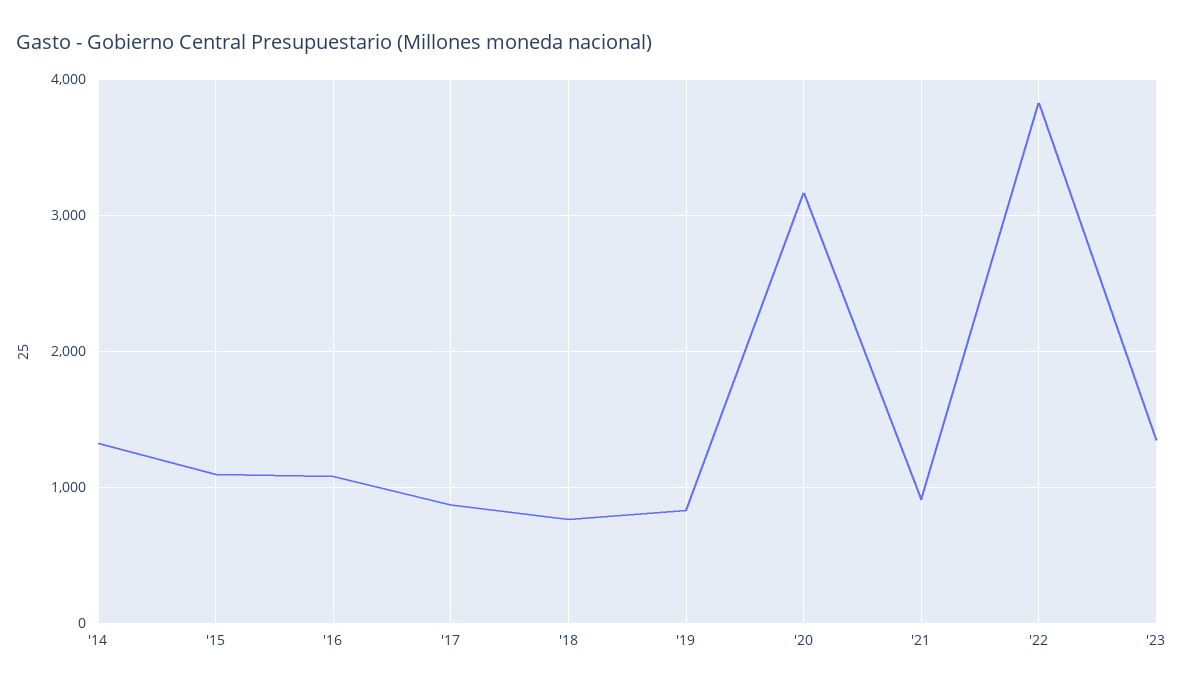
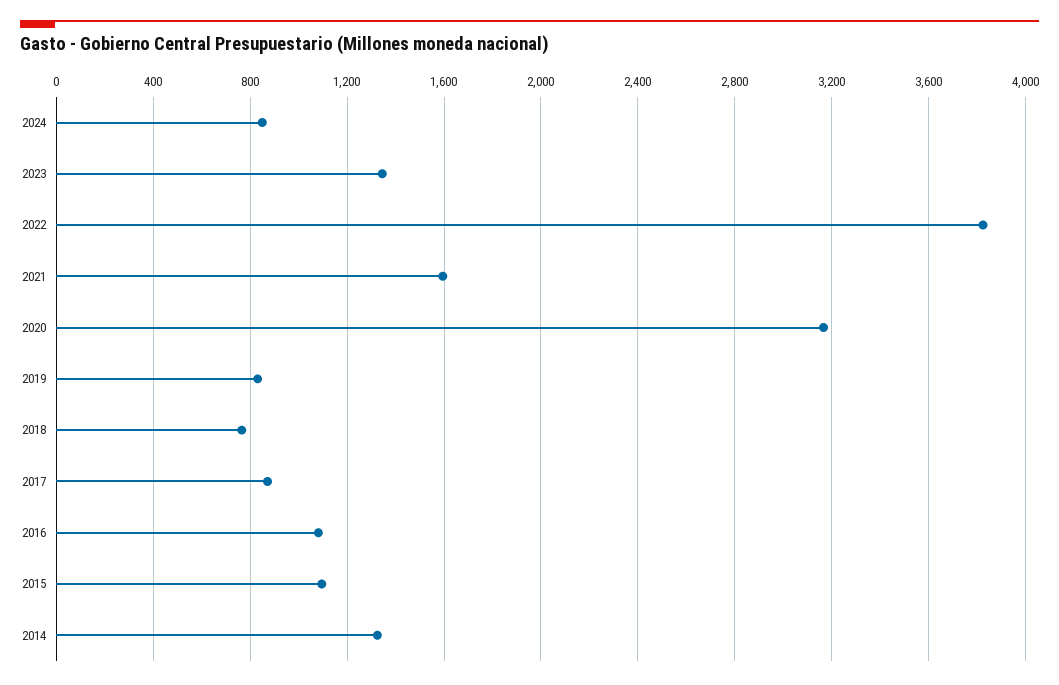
'21: 900 -> 1600
2024: none -> 850

